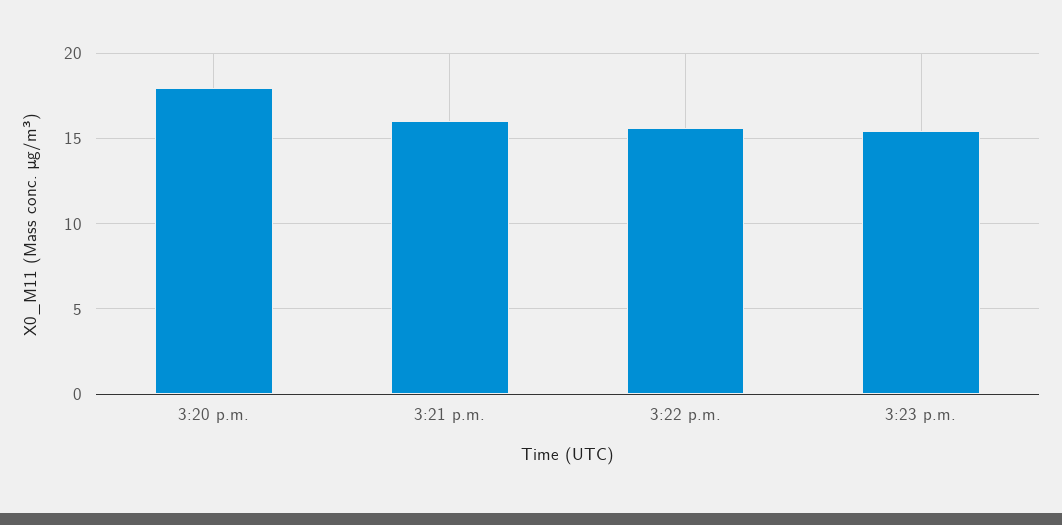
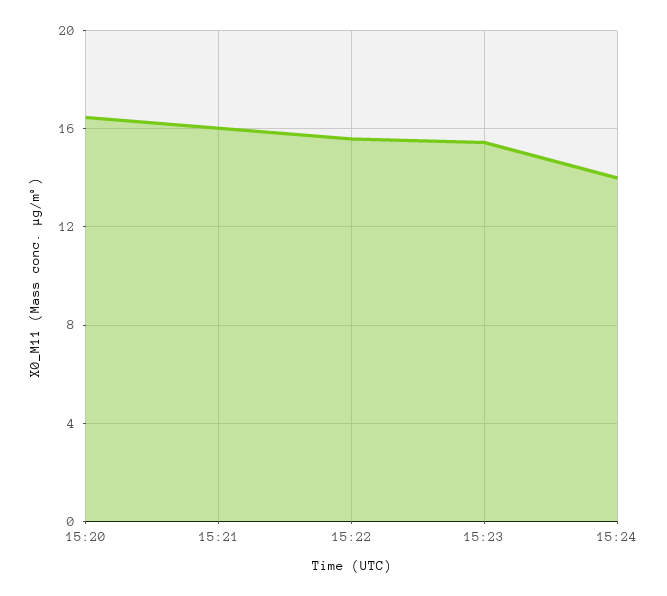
3:20 p.m.: 18 -> 16.5
15:24: none -> 14

